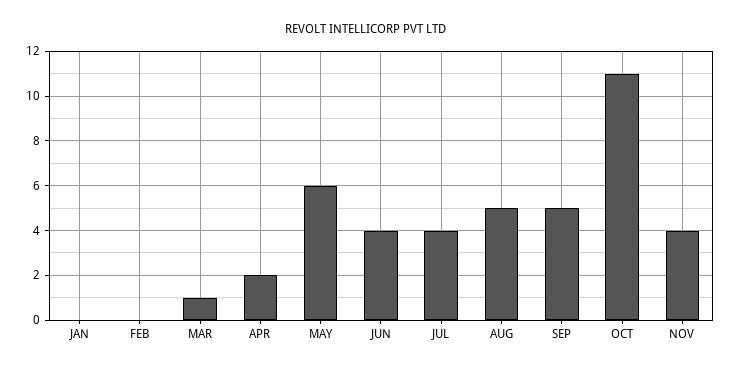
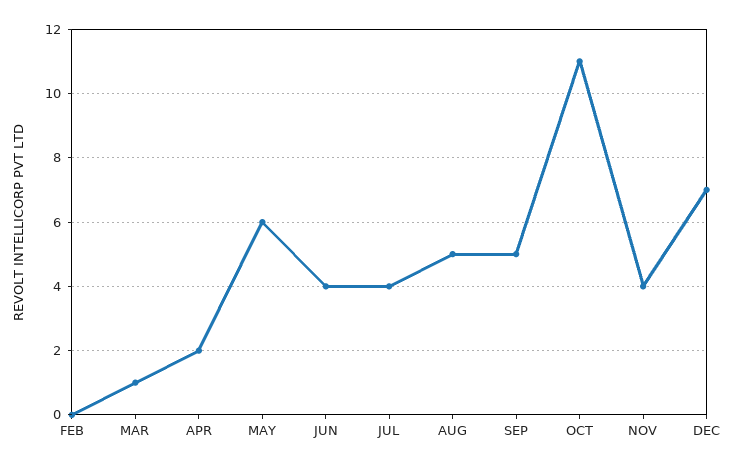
JAN: 0 -> none
DEC: none -> 7

